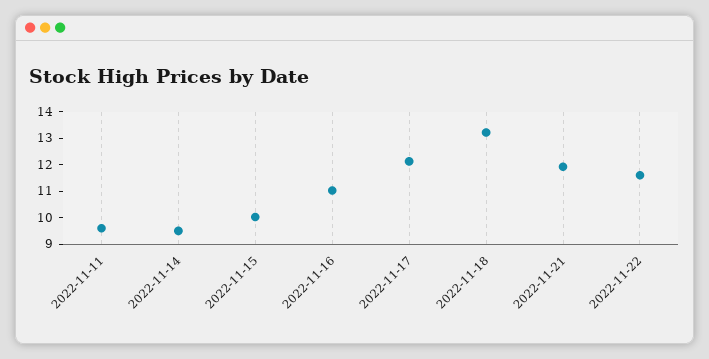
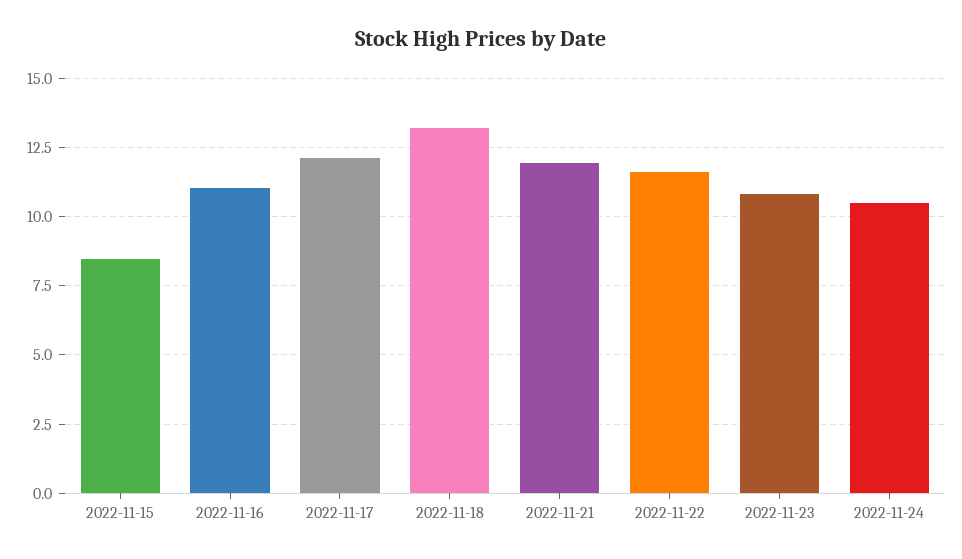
2022-11-11: 9.5 -> none
2022-11-14: 9.5 -> none
2022-11-15: 10 -> 8.5
2022-11-23: none -> 10.75
2022-11-24: none -> 10.5

